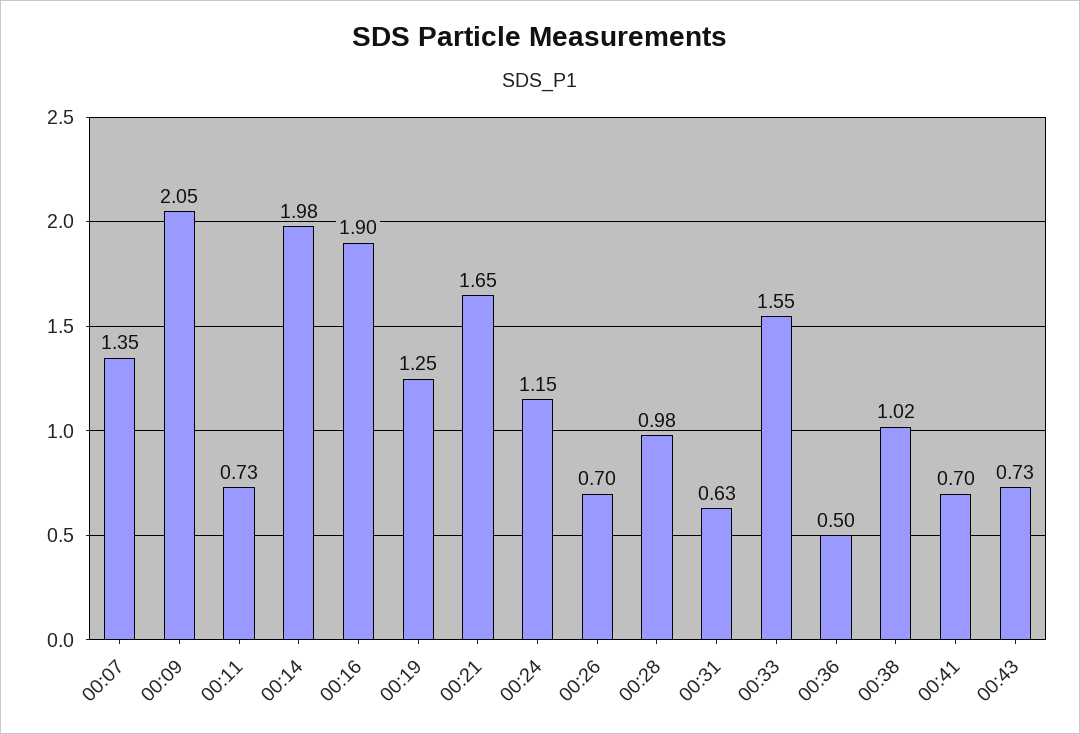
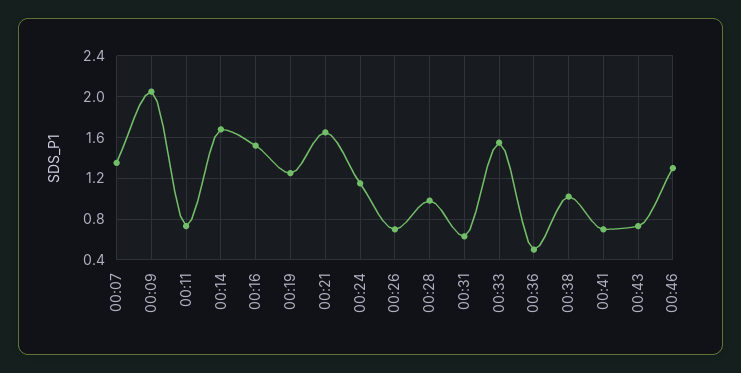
00:14: 1.98 -> 1.7
00:16: 1.9 -> 1.5
00:46: none -> 1.3

